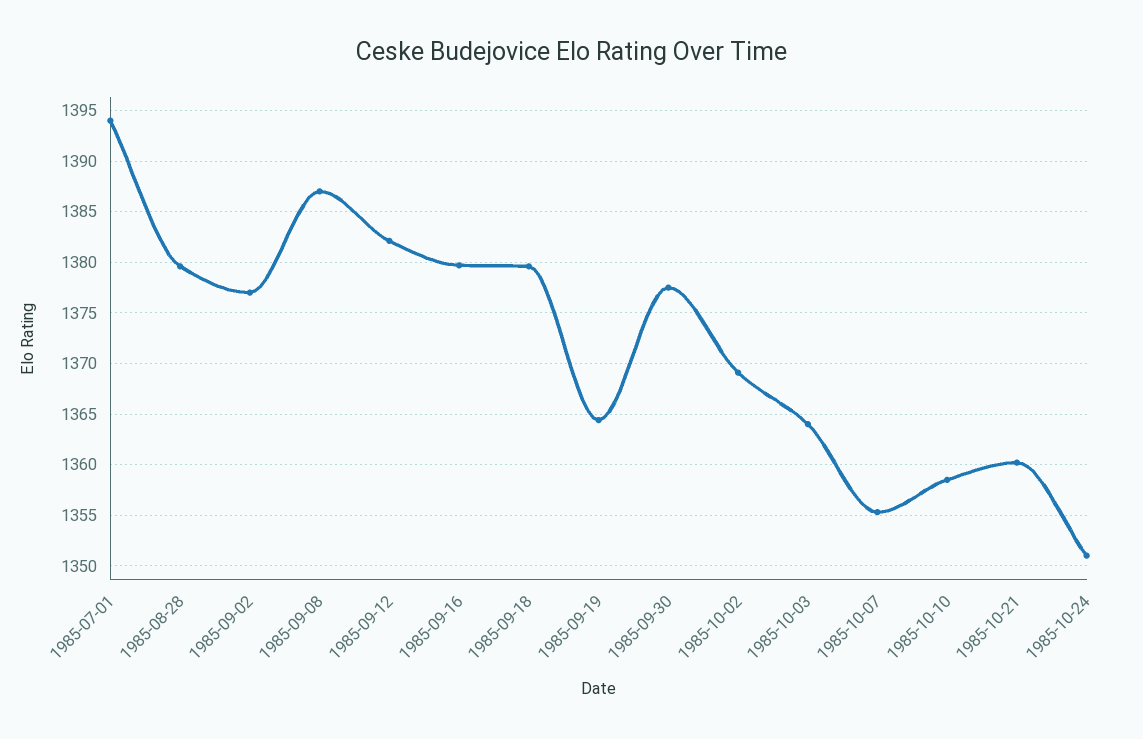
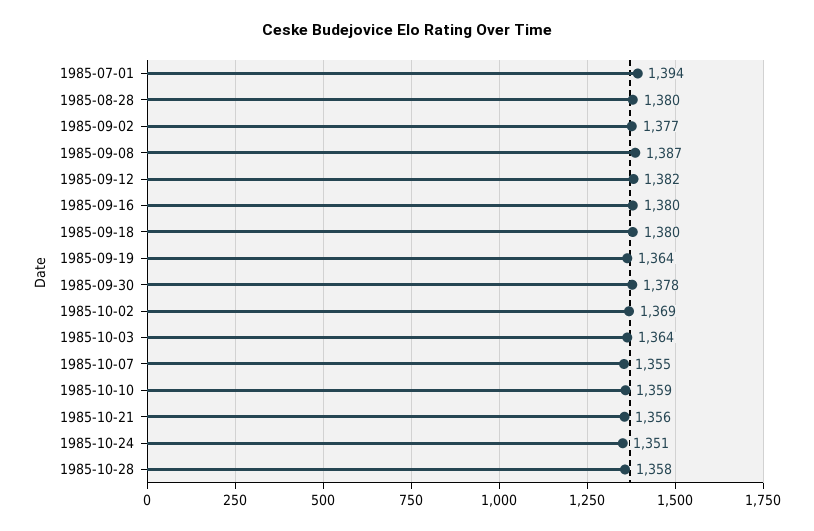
1985-10-21: 1360 -> 1356
1985-10-28: none -> 1358

